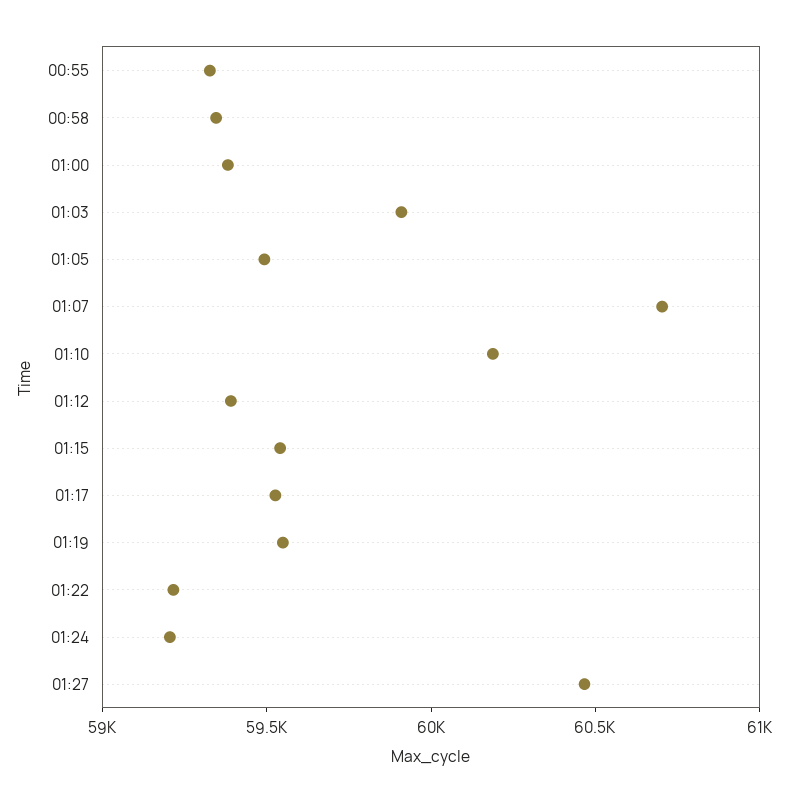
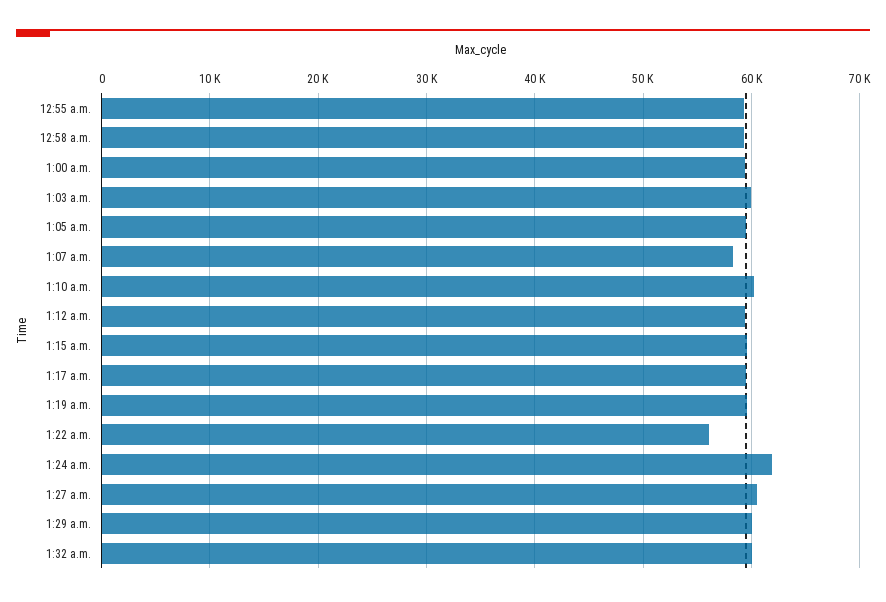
01:07: 60700 -> 58000
01:22: 59200 -> 56000
01:24: 59200 -> 62000
1:29 a.m.: none -> 60000
1:32 a.m.: none -> 60000

